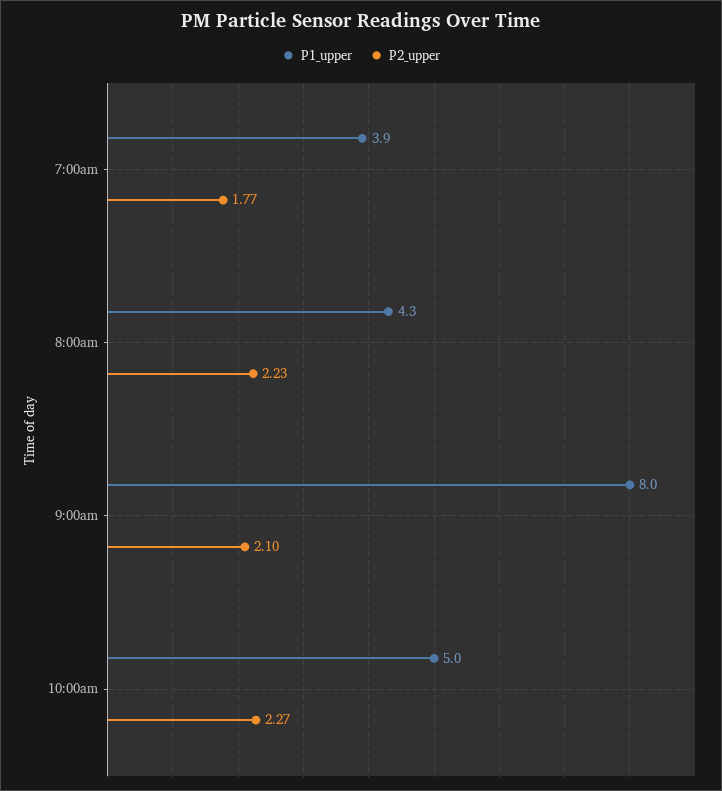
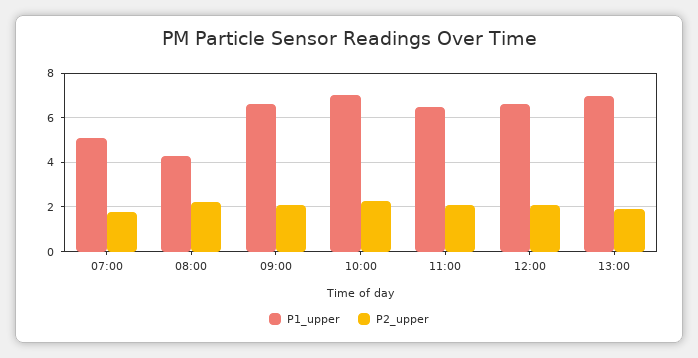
P1_upper, 7:00am: 3.9 -> 5
P1_upper, 9:00am: 8 -> 6.5
P1_upper, 10:00am: 5 -> 7
P1_upper, 11:00: none -> 6.5
P2_upper, 11:00: none -> 2
P1_upper, 12:00: none -> 6.5
P2_upper, 12:00: none -> 2
P1_upper, 13:00: none -> 7
P2_upper, 13:00: none -> 2

